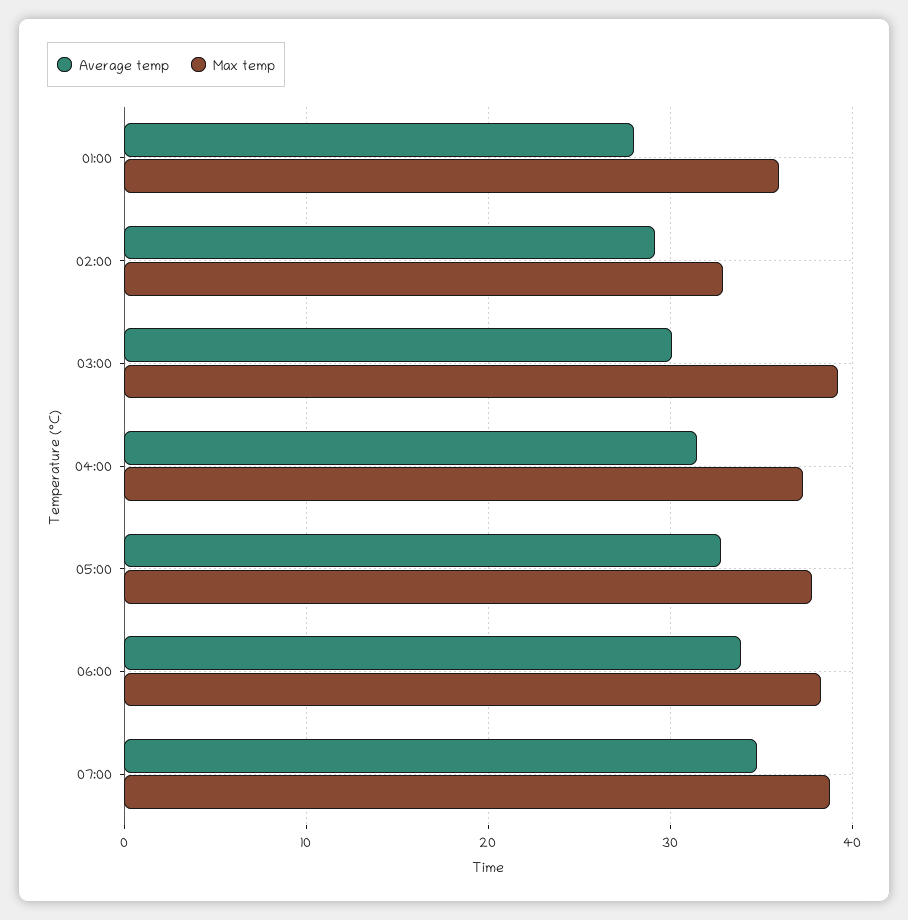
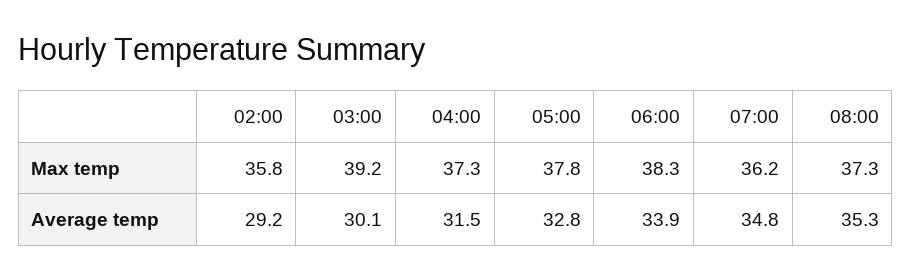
Average temp, 01:00: 28 -> none
Max temp, 01:00: 36 -> none
Max temp, 02:00: 33 -> 35.8
Max temp, 07:00: 39 -> 36.2
Max temp, 08:00: none -> 37.3
Average temp, 08:00: none -> 35.3

